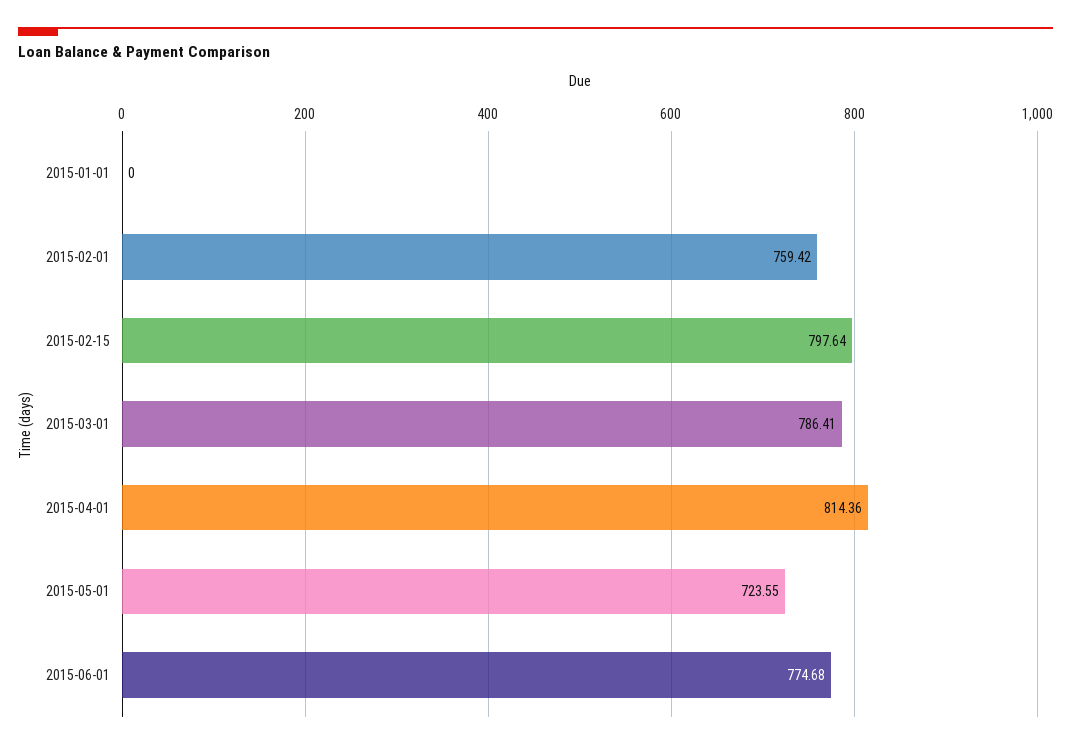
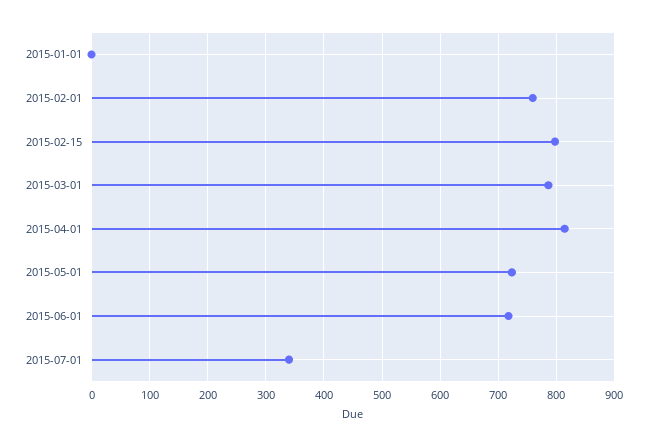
2015-06-01: 774.68 -> 720
2015-07-01: none -> 340

